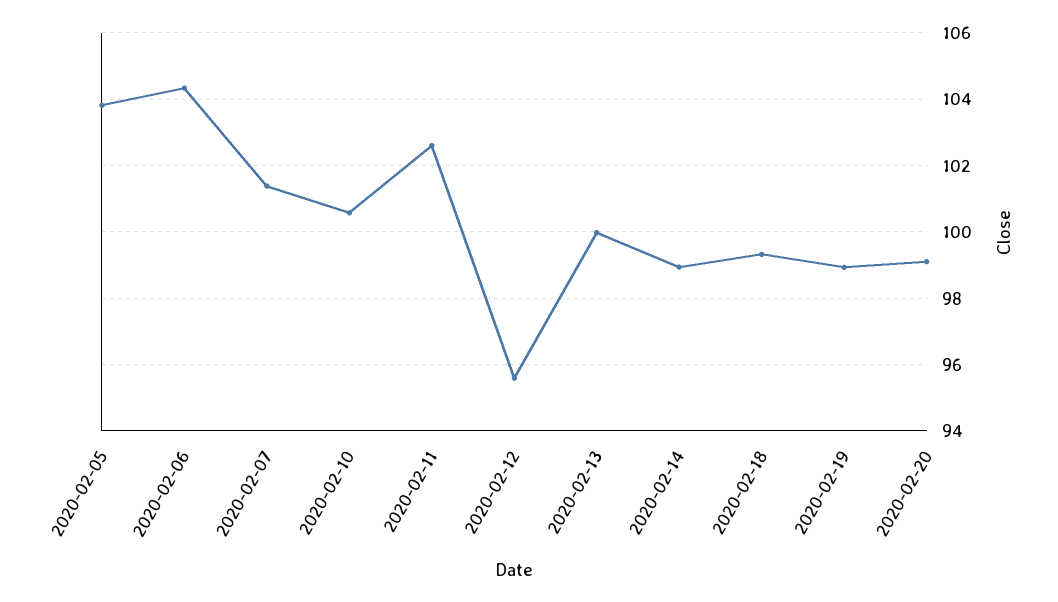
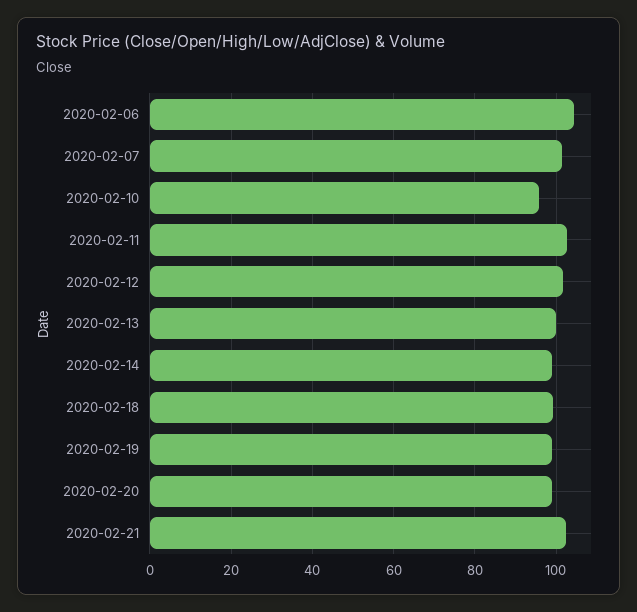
2020-02-05: 103.8 -> none
2020-02-10: 100.6 -> 96
2020-02-12: 95.6 -> 102
2020-02-21: none -> 102

